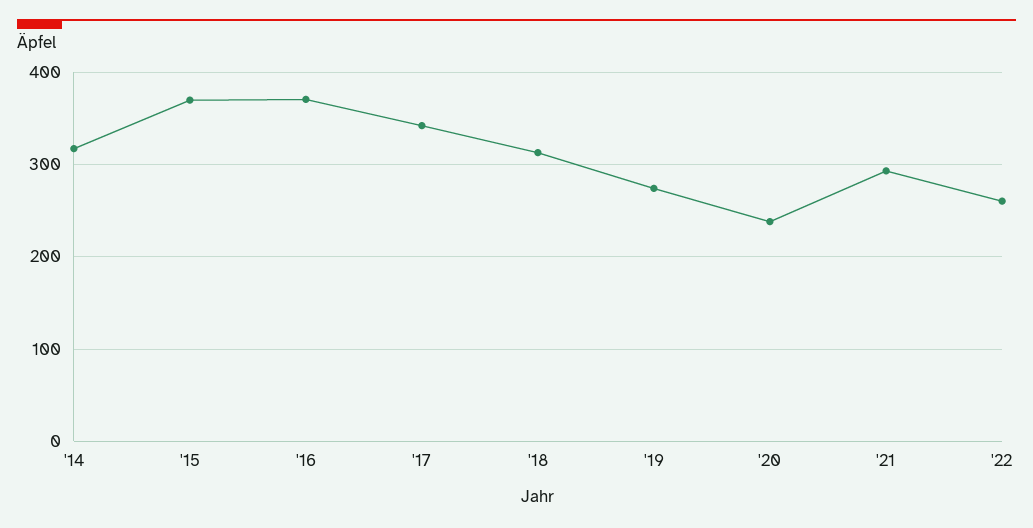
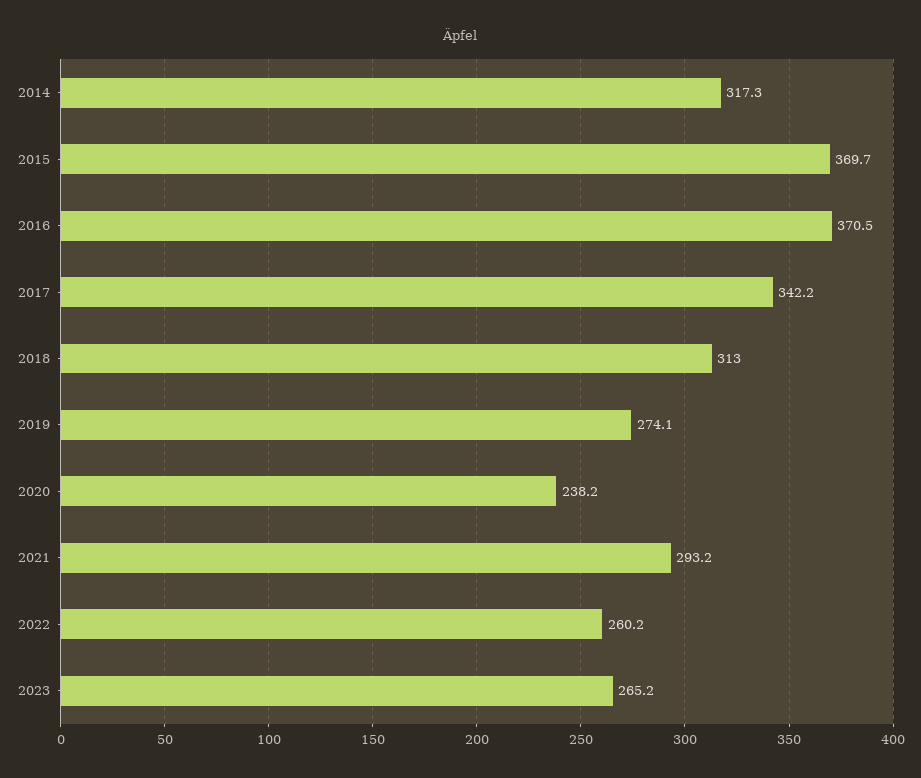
2023: none -> 265.2

